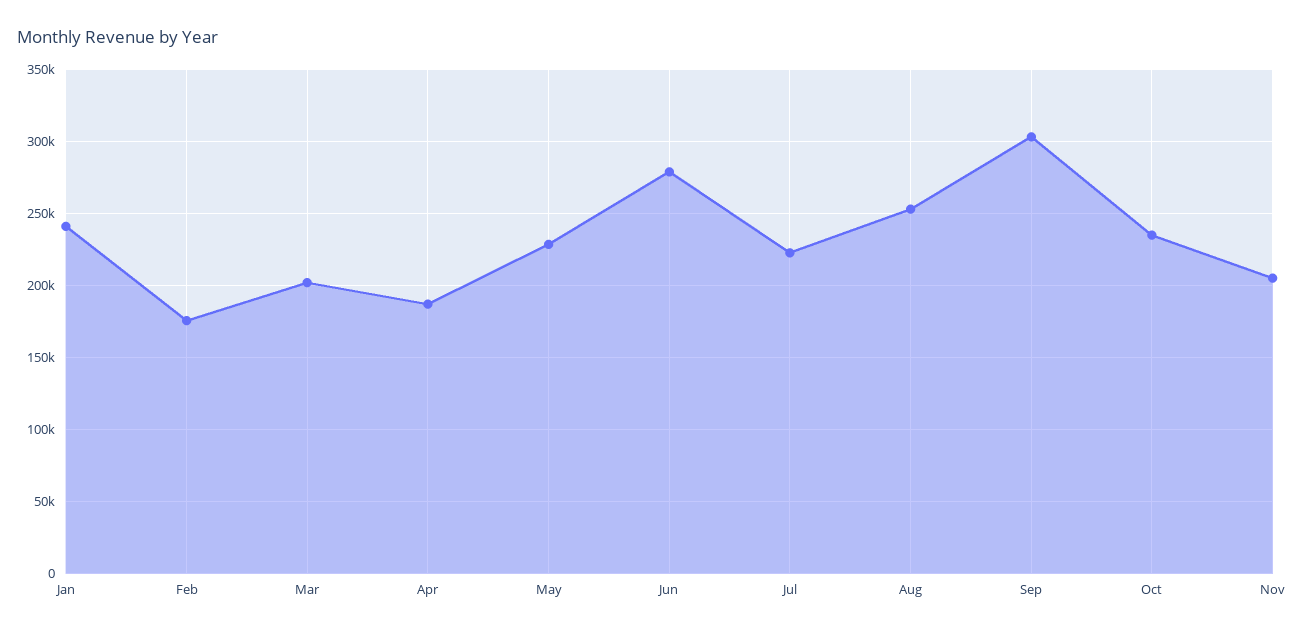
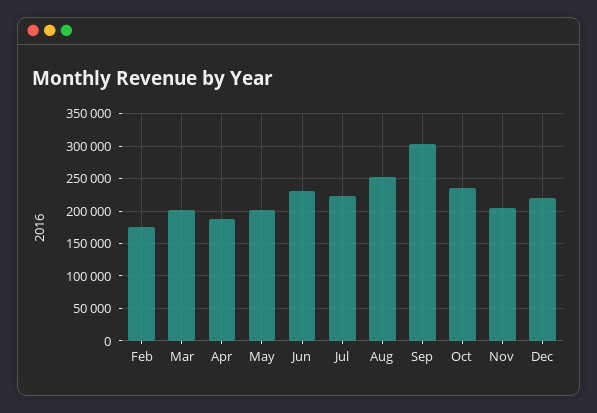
Jan: 240000 -> none
May: 230000 -> 200000
Jun: 280000 -> 230000
Dec: none -> 220000

